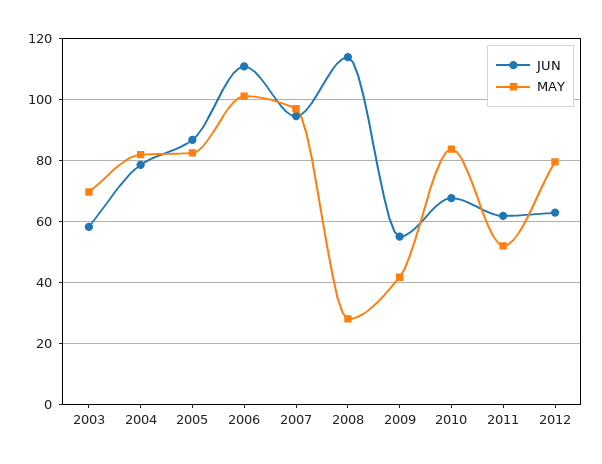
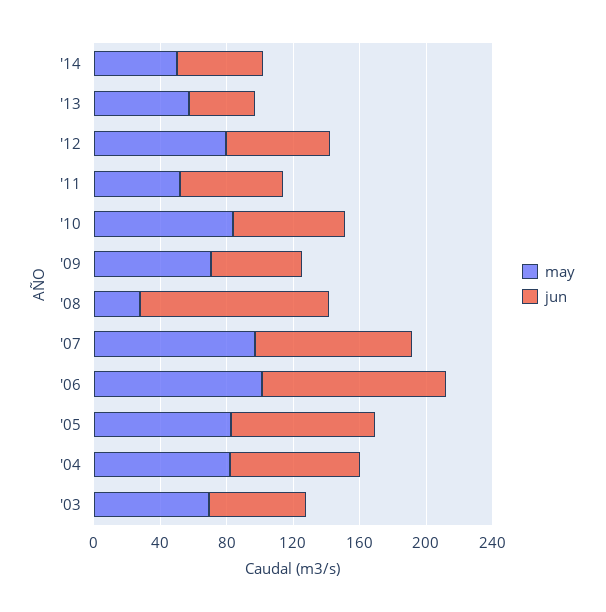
MAY, 2009: 42 -> 70
MAY, '14: none -> 50
JUN, '14: none -> 50
MAY, '13: none -> 60
JUN, '13: none -> 40

